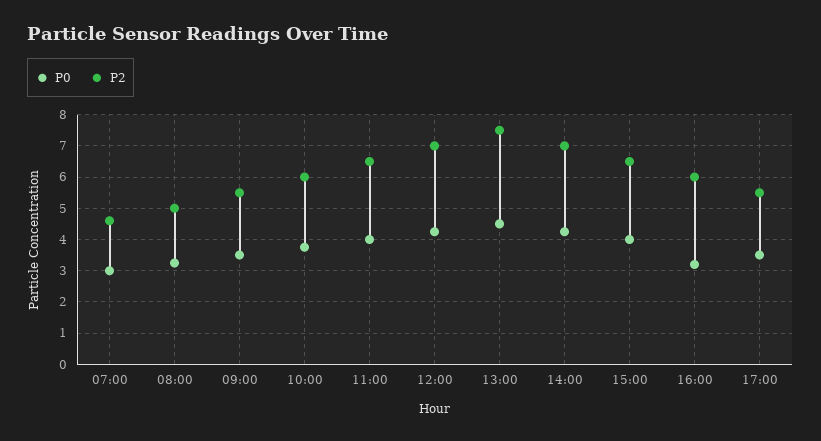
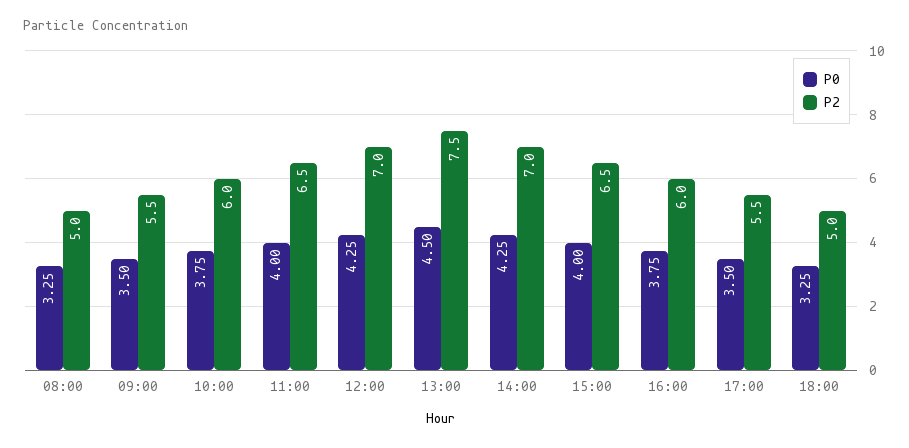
P0, 07:00: 3 -> none
P2, 07:00: 4.6 -> none
P0, 16:00: 3.2 -> 3.75
P0, 18:00: none -> 3.25
P2, 18:00: none -> 5

